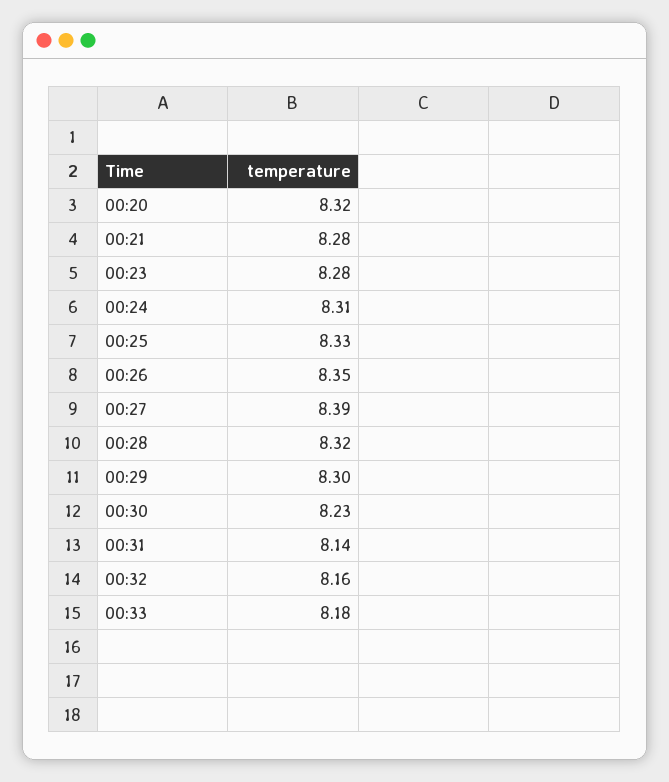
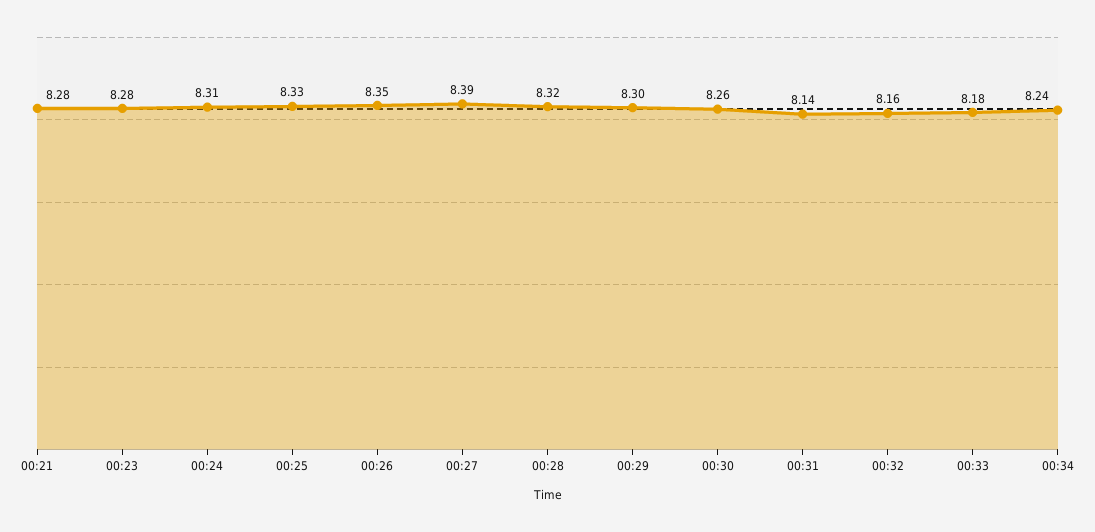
00:20: 8.32 -> none
00:30: 8.23 -> 8.26
00:34: none -> 8.24

